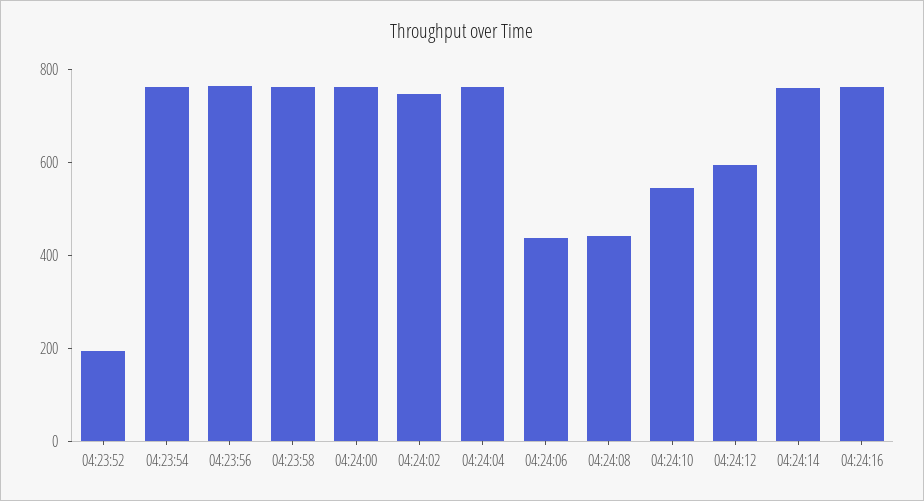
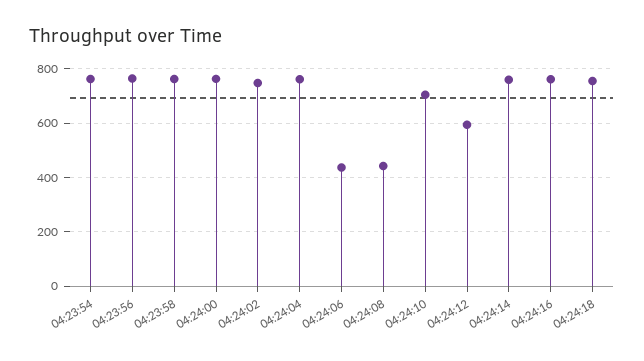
04:23:52: 200 -> none
04:24:10: 550 -> 700
04:24:18: none -> 750

